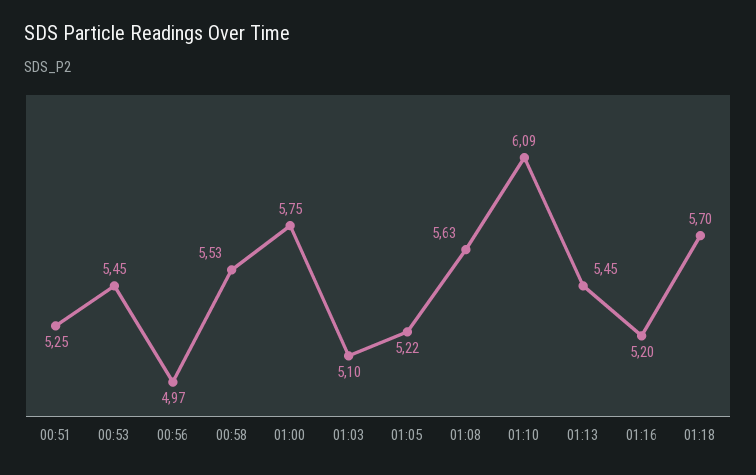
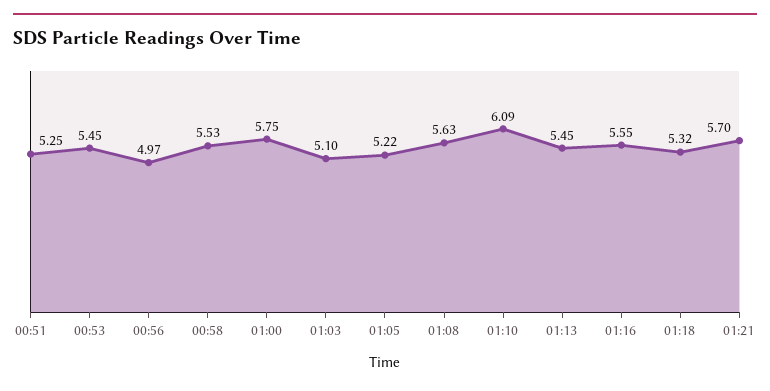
01:16: 5.2 -> 5.55
01:18: 5.7 -> 5.32
01:21: none -> 5.7

